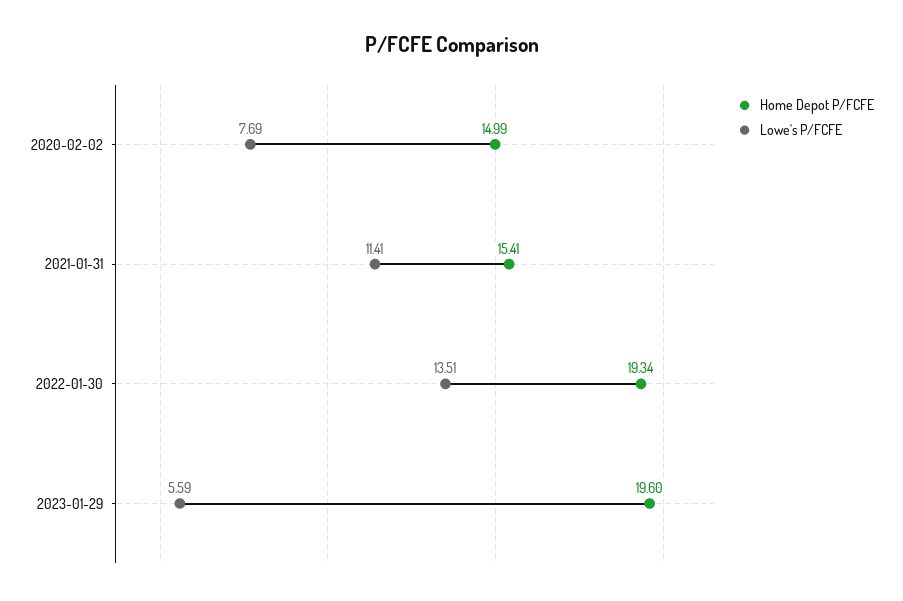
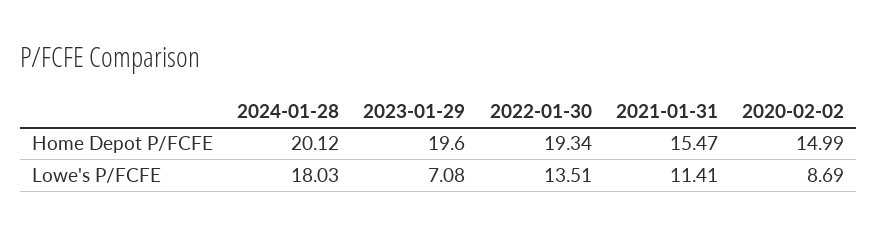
Lowe's P/FCFE, 2020-02-02: 7.69 -> 8.69
Home Depot P/FCFE, 2021-01-31: 15.41 -> 15.47
Lowe's P/FCFE, 2023-01-29: 5.59 -> 7.08
Home Depot P/FCFE, 2024-01-28: none -> 20.12
Lowe's P/FCFE, 2024-01-28: none -> 18.03

